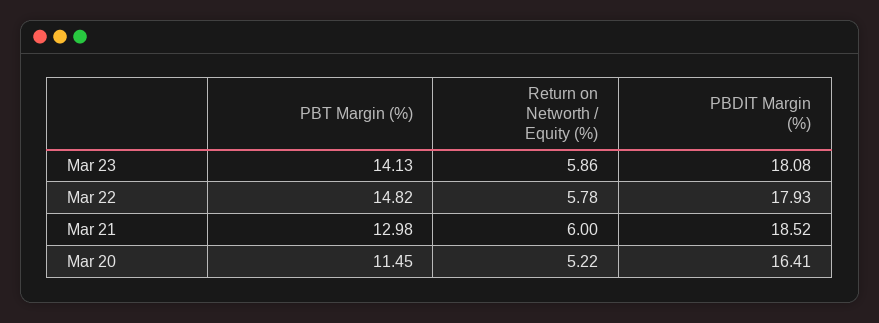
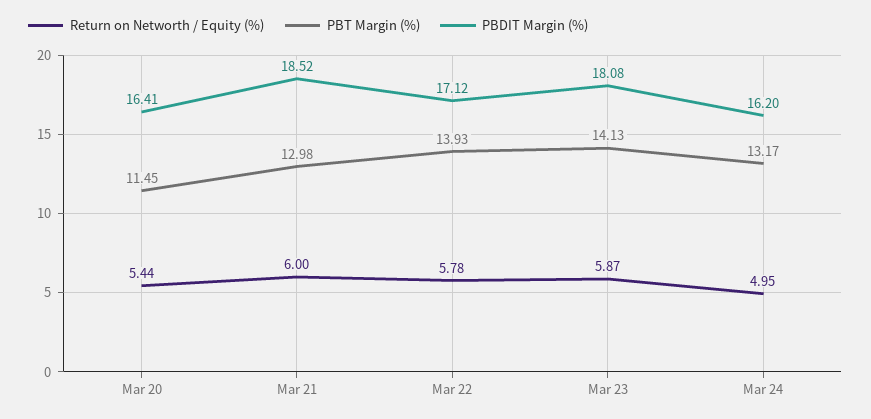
Return on Networth / Equity (%), Mar 23: 5.86 -> 5.87
PBT Margin (%), Mar 22: 14.82 -> 13.93
PBDIT Margin (%), Mar 22: 17.93 -> 17.12
Return on Networth / Equity (%), Mar 20: 5.22 -> 5.44
Return on Networth / Equity (%), Mar 24: none -> 4.95
PBT Margin (%), Mar 24: none -> 13.17
PBDIT Margin (%), Mar 24: none -> 16.2

